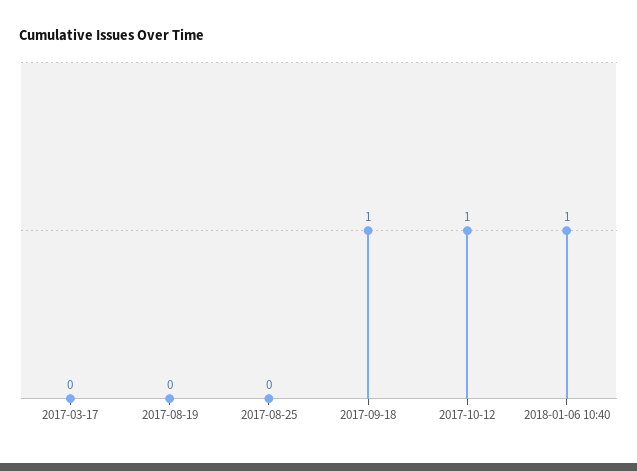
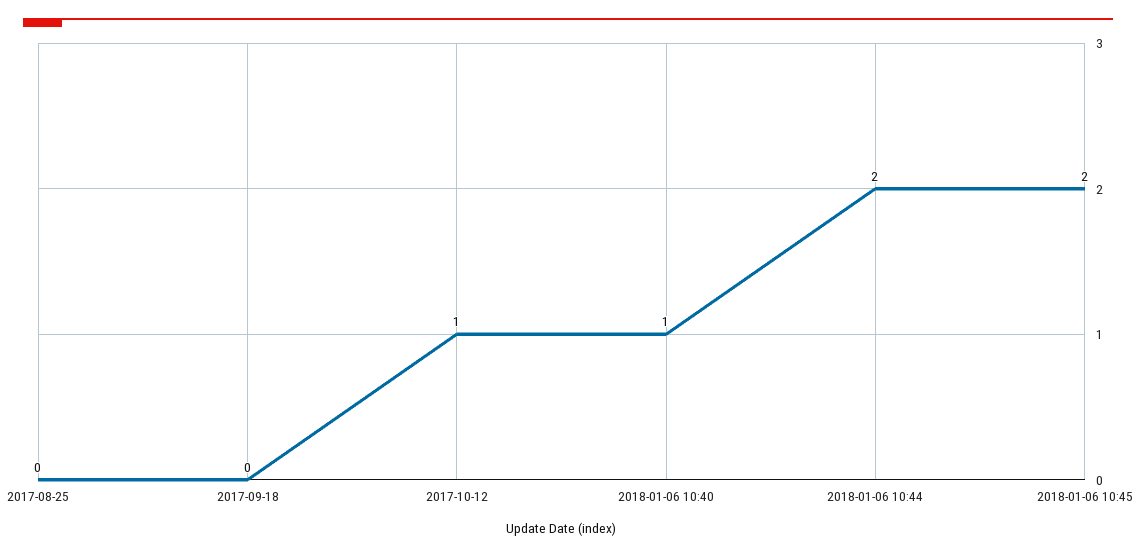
2017-03-17: 0 -> none
2017-08-19: 0 -> none
2017-09-18: 1 -> 0
2018-01-06 10:44: none -> 2
2018-01-06 10:45: none -> 2

